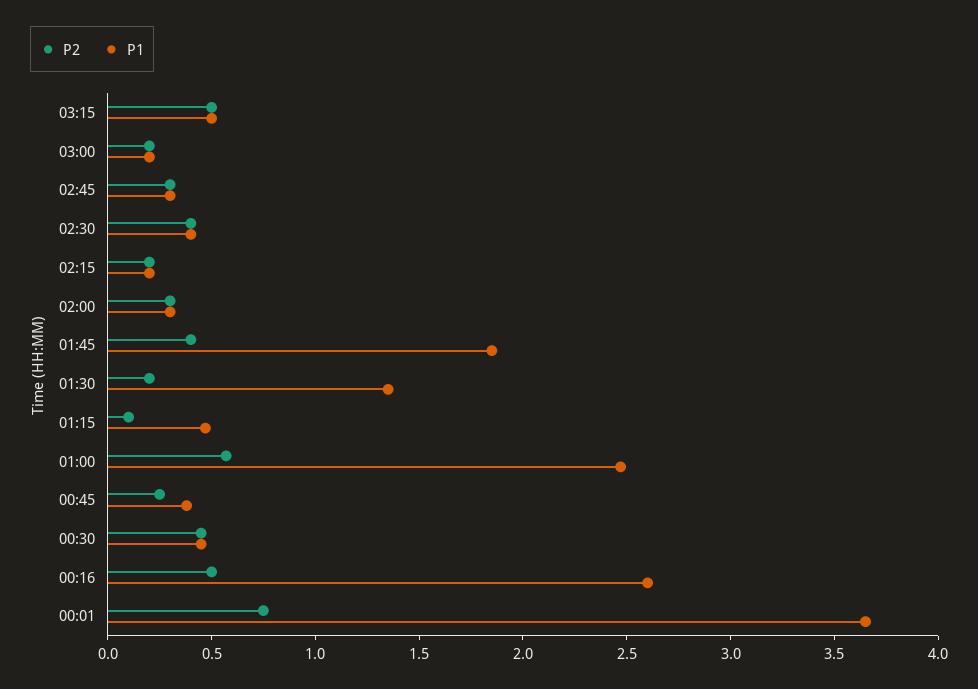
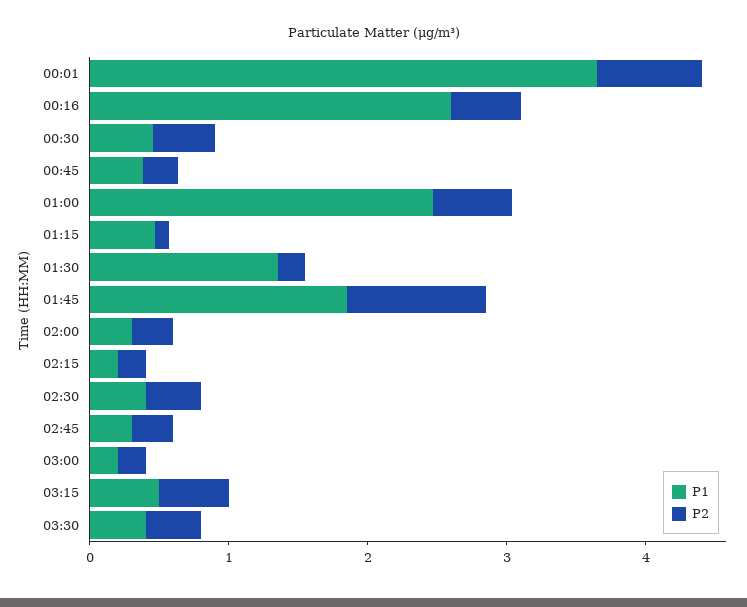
P2, 01:45: 0.4 -> 1
P1, 03:30: none -> 0.4
P2, 03:30: none -> 0.4

